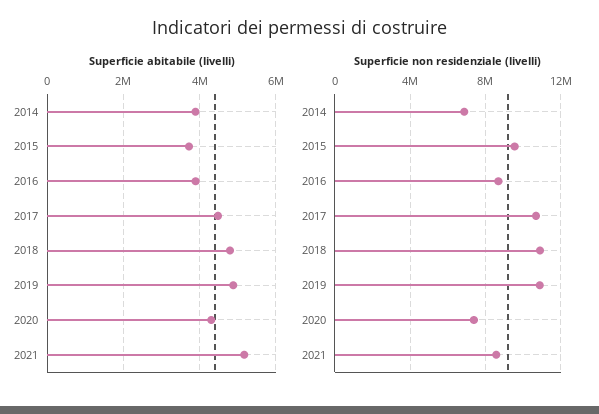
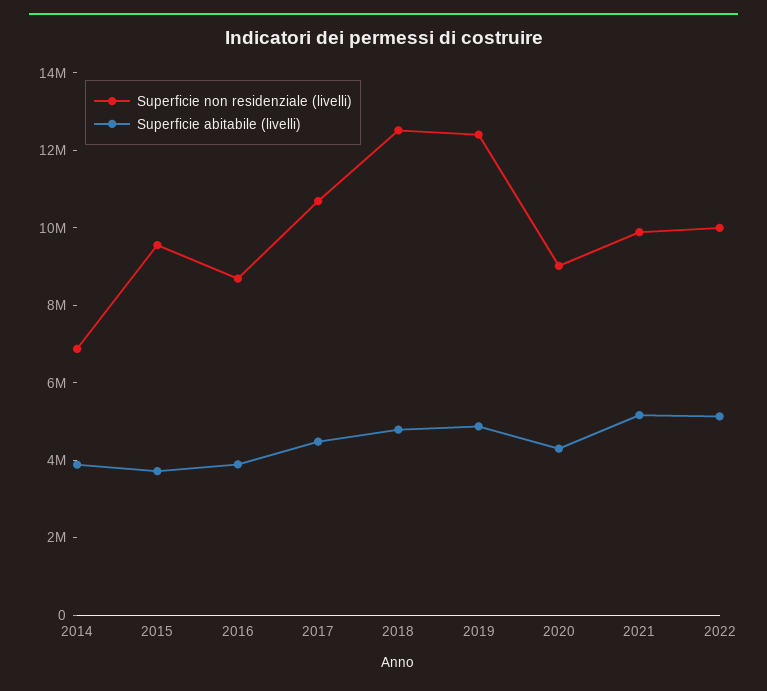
Superficie non residenziale (livelli), 2018: 11000000 -> 12500000
Superficie non residenziale (livelli), 2019: 11000000 -> 12500000
Superficie non residenziale (livelli), 2020: 7500000 -> 9000000
Superficie non residenziale (livelli), 2021: 8500000 -> 10000000
Superficie non residenziale (livelli), 2022: none -> 10000000
Superficie abitabile (livelli), 2022: none -> 5000000

